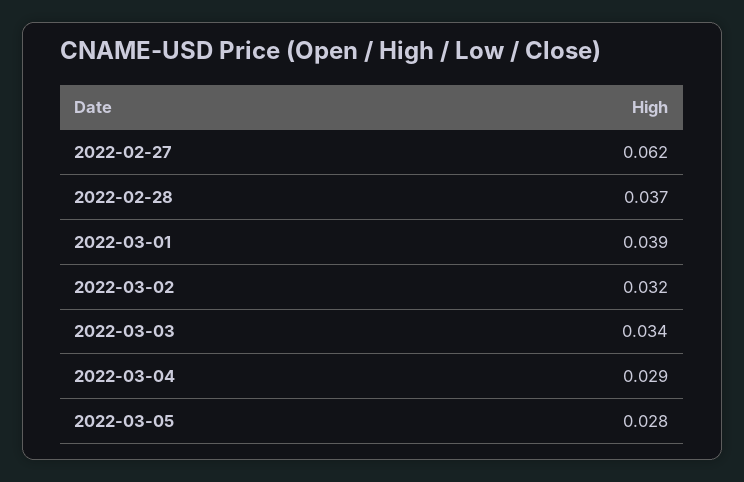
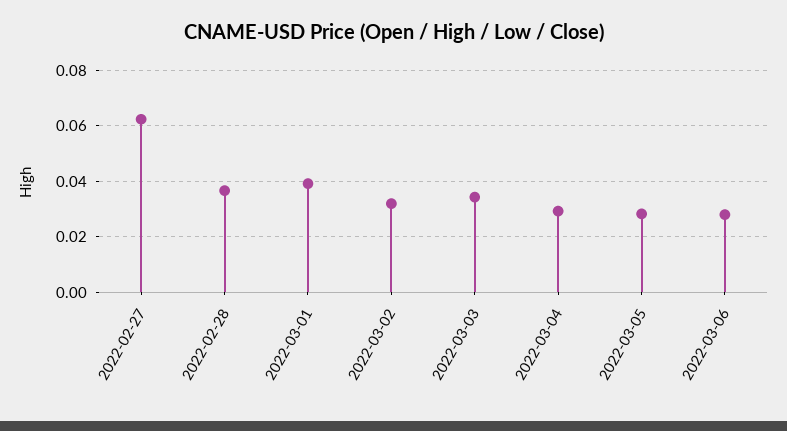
2022-03-06: none -> 0.0275

